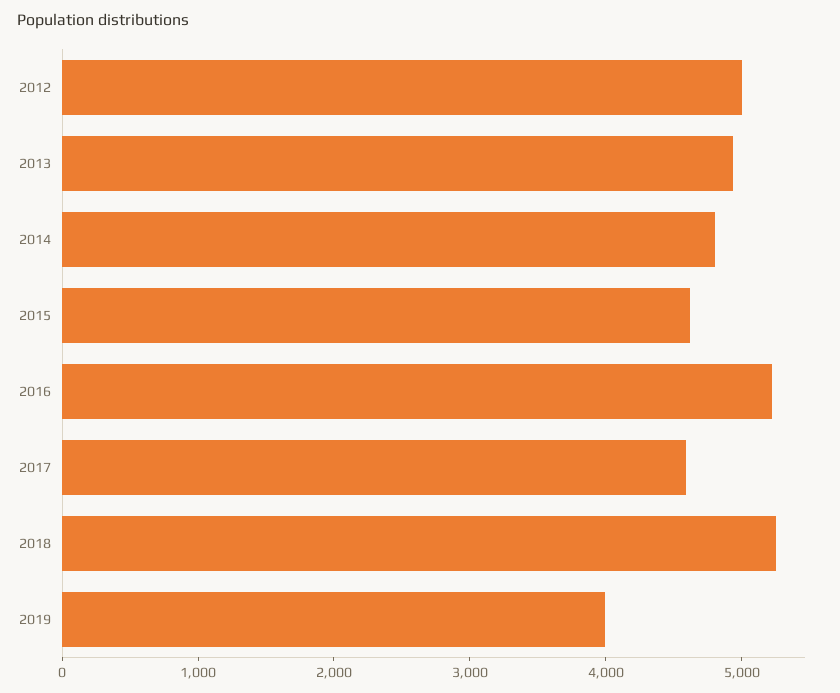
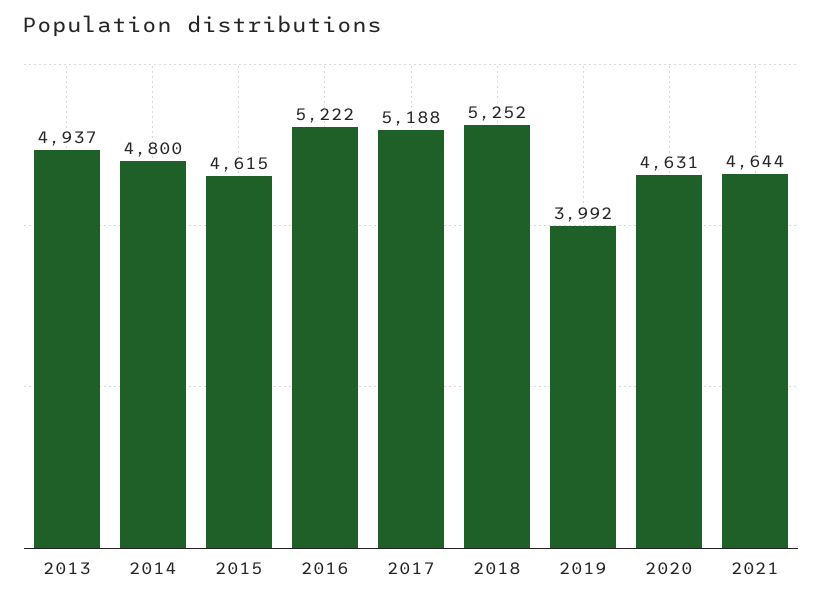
2012: 5000 -> none
2017: 4600 -> 5188
2020: none -> 4631
2021: none -> 4644

